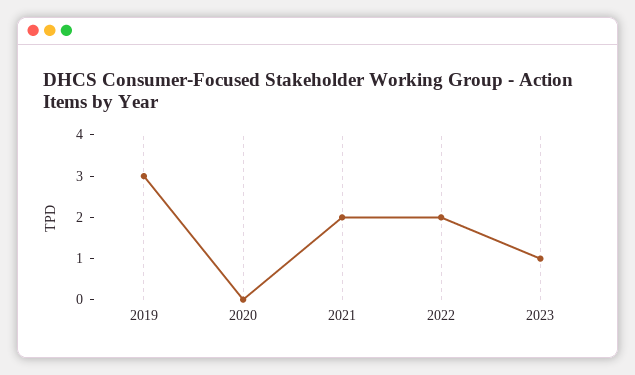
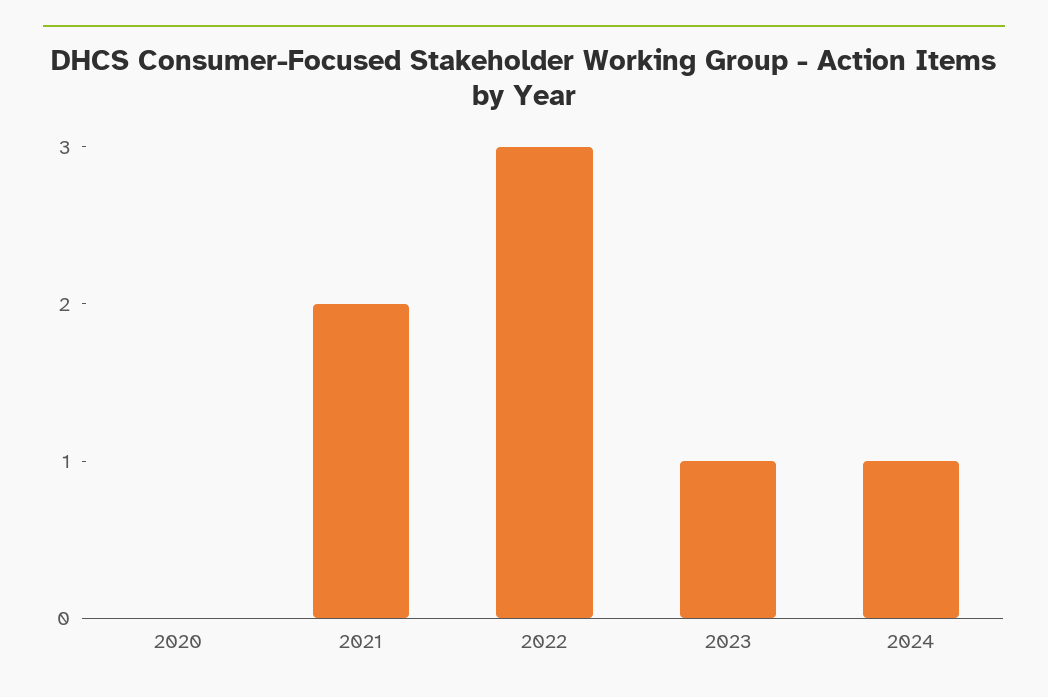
2019: 3 -> none
2022: 2 -> 3
2024: none -> 1

